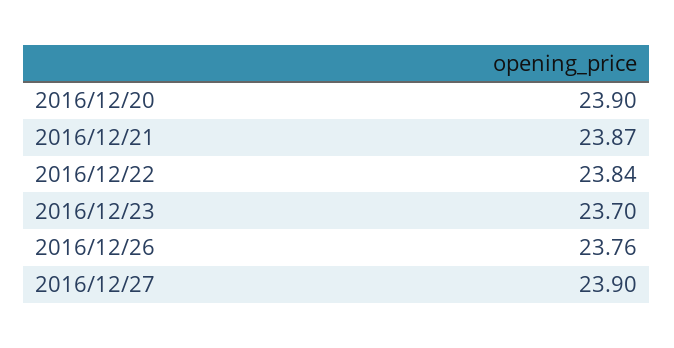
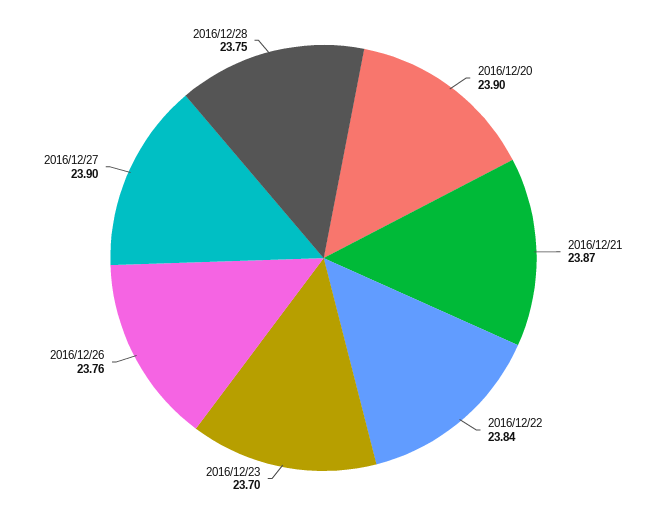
2016/12/28: none -> 23.75

